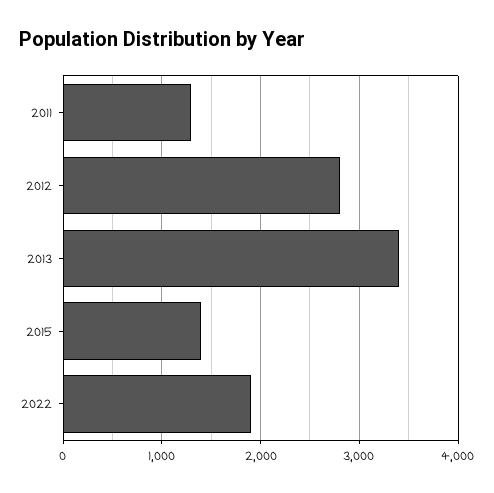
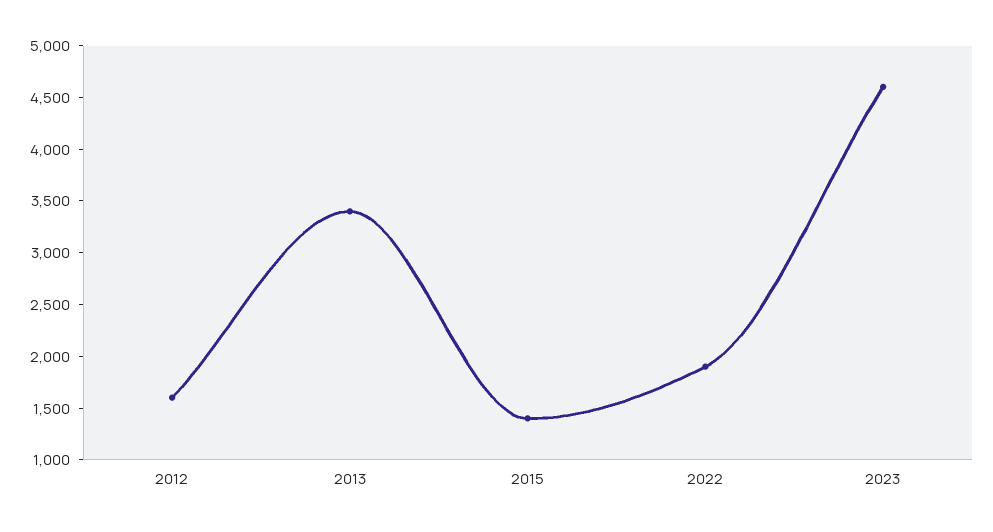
2011: 1300 -> none
2012: 2800 -> 1600
2023: none -> 4600

